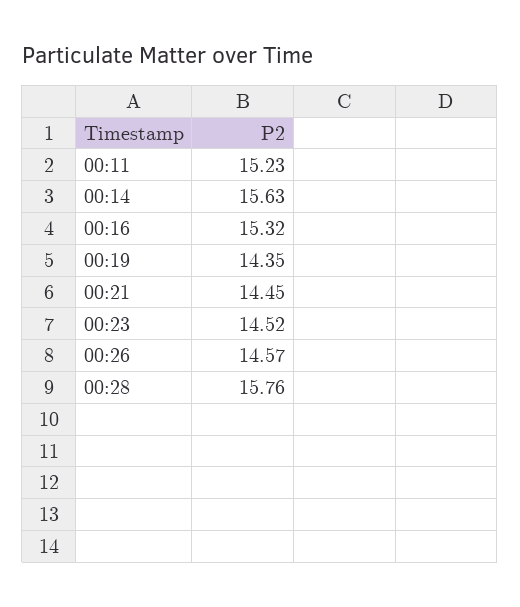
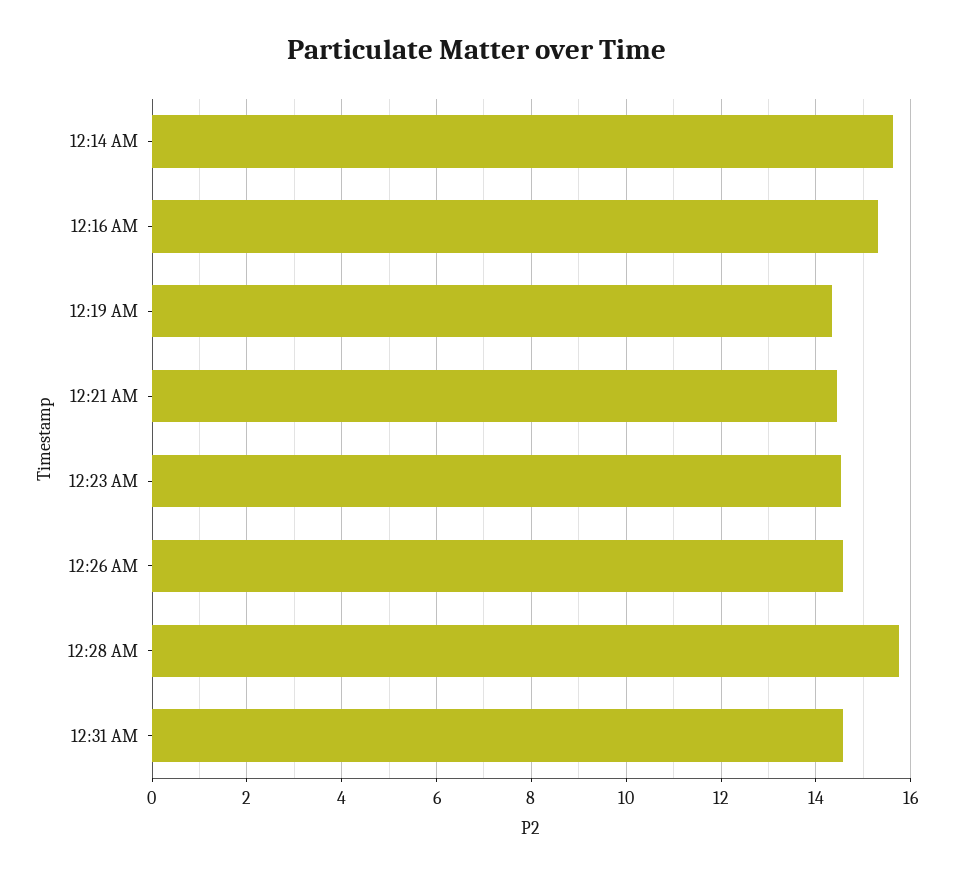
00:11: 15.23 -> none
12:31 AM: none -> 14.6

